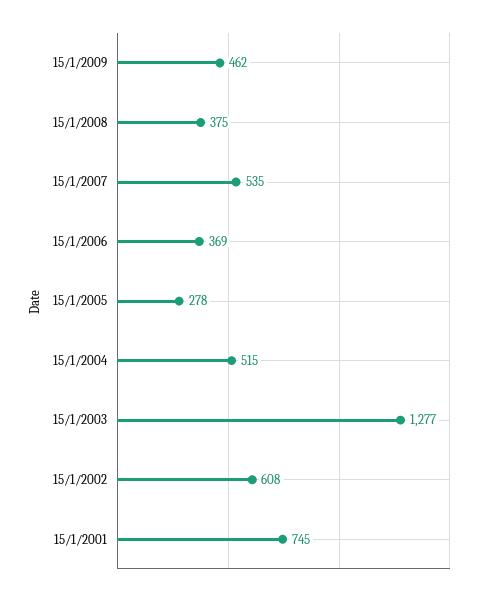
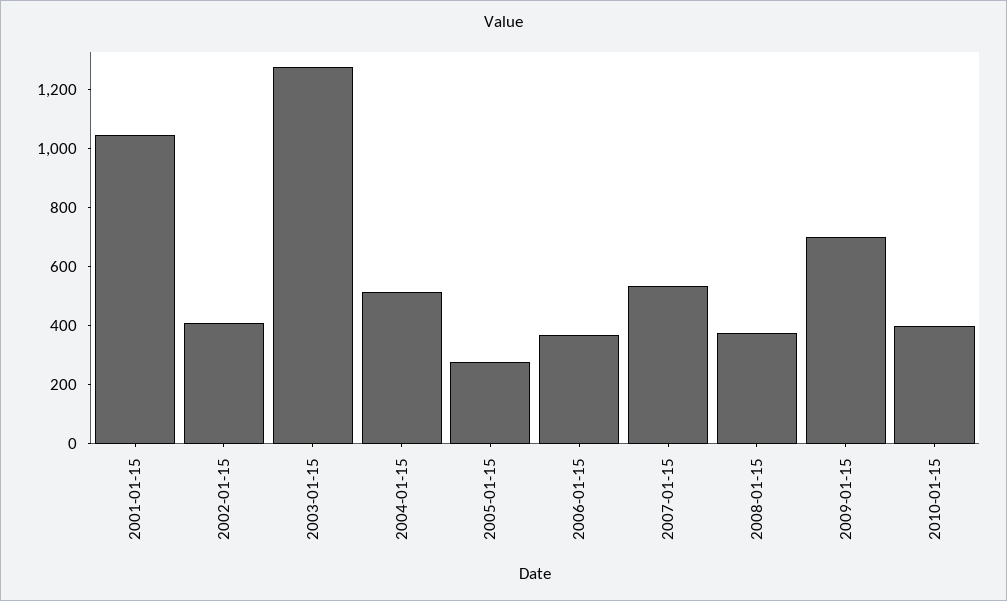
15/1/2009: 462 -> 700
15/1/2002: 608 -> 400
15/1/2001: 745 -> 1050
2010-01-15: none -> 400

